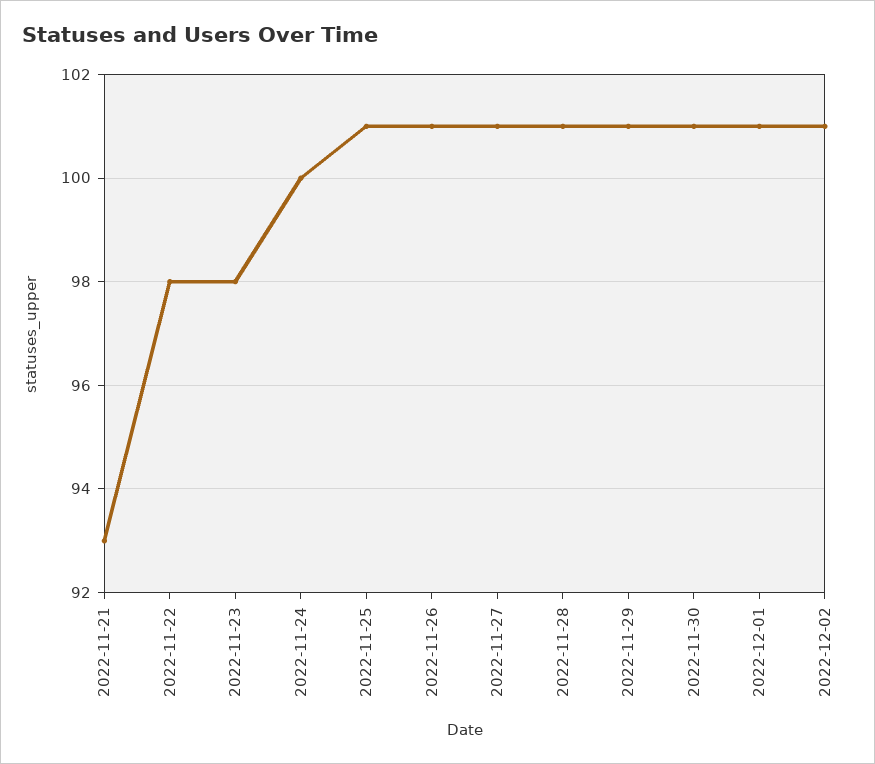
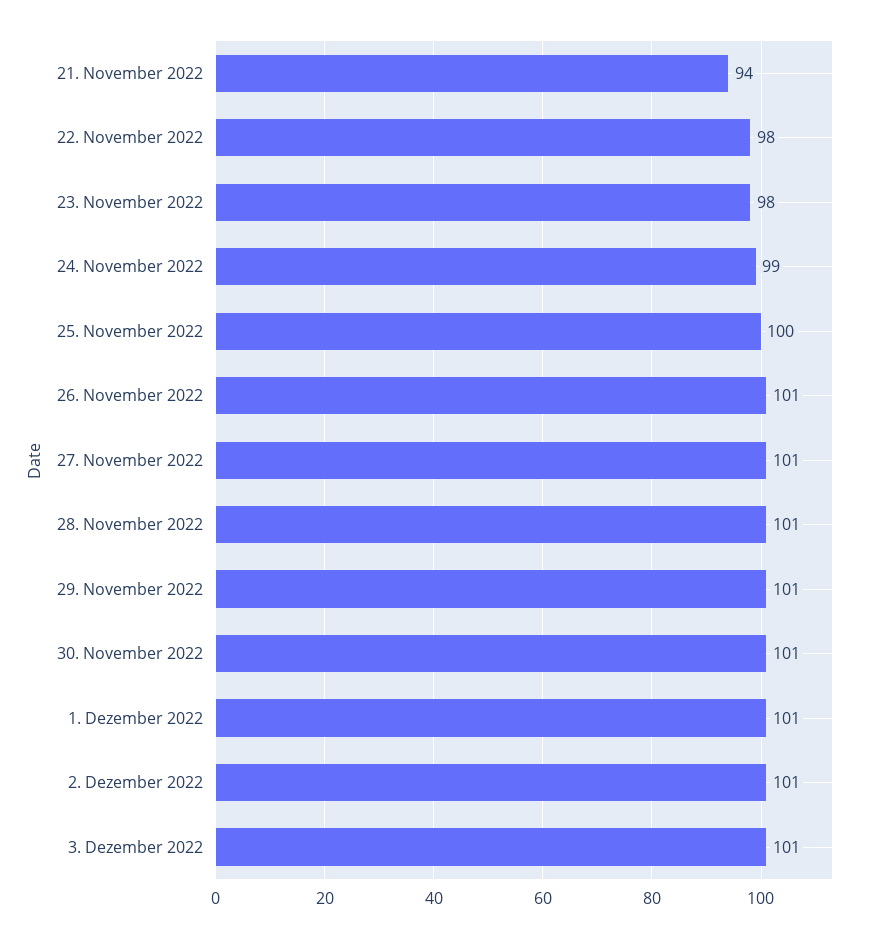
2022-11-21: 93 -> 94
2022-11-24: 100 -> 99
2022-11-25: 101 -> 100
3. Dezember 2022: none -> 101

